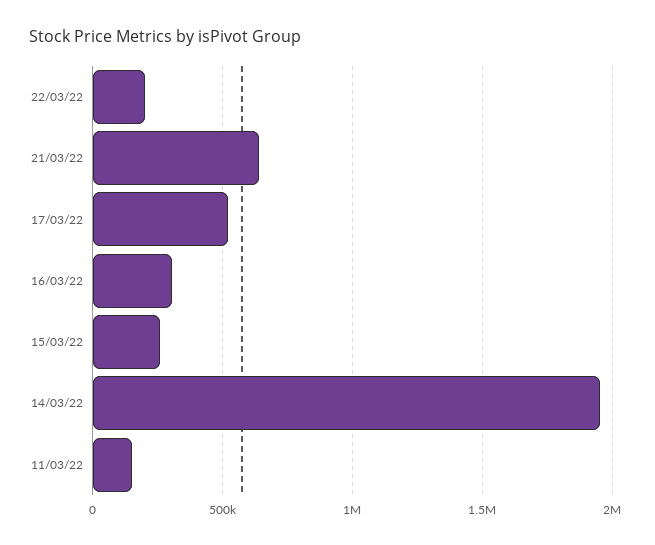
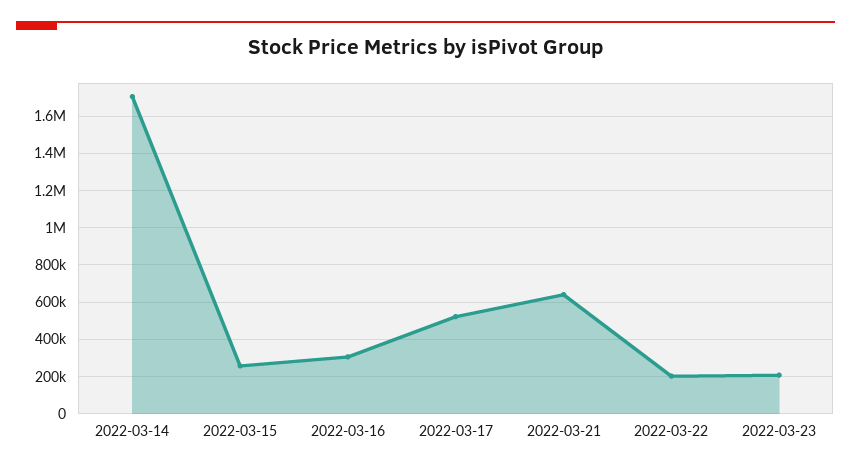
14/03/22: 1950000 -> 1700000
11/03/22: 150000 -> none
2022-03-23: none -> 200000

